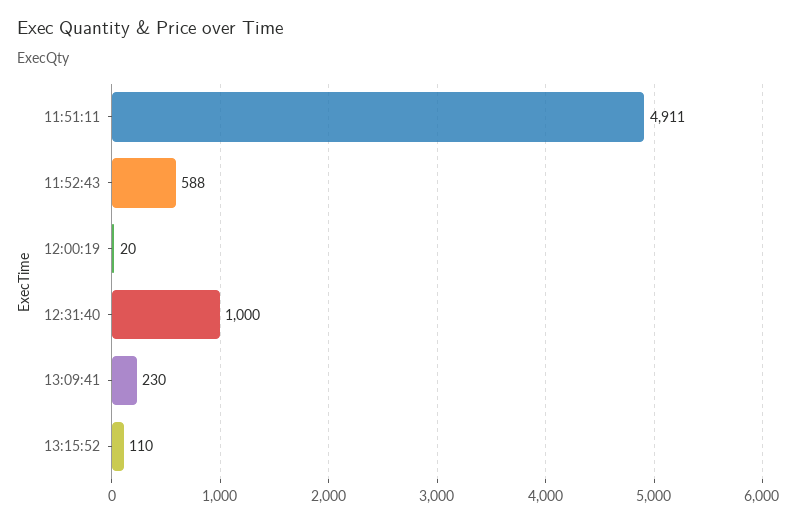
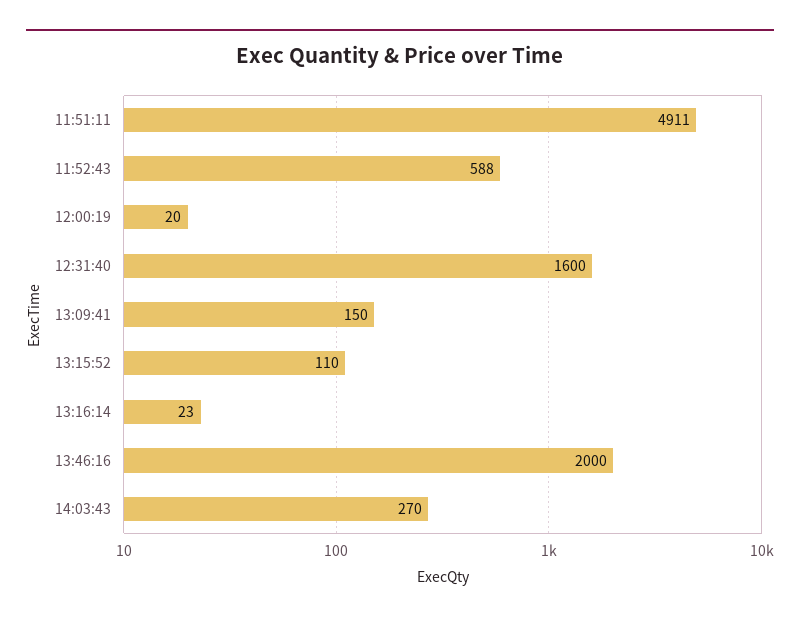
12:31:40: 1000 -> 1600
13:09:41: 230 -> 150
13:16:14: none -> 23
13:46:16: none -> 2000
14:03:43: none -> 270

